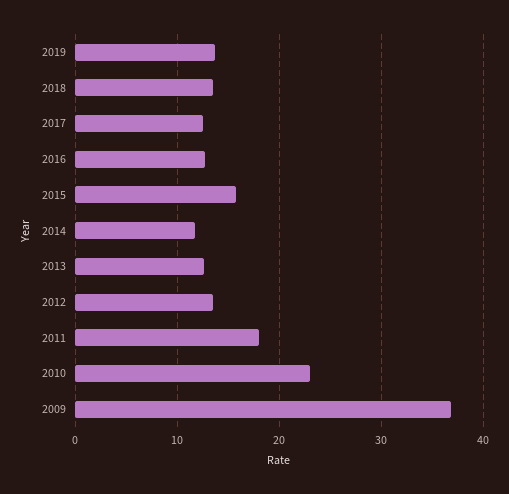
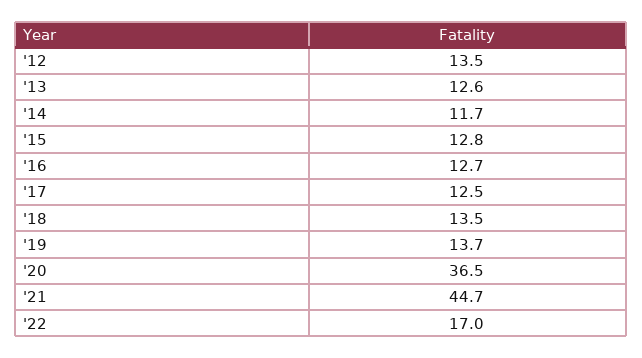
2015: 16 -> 12.8
2011: 18 -> none
2010: 23 -> none
2009: 37 -> none
'20: none -> 36.5
'21: none -> 44.7
'22: none -> 17

